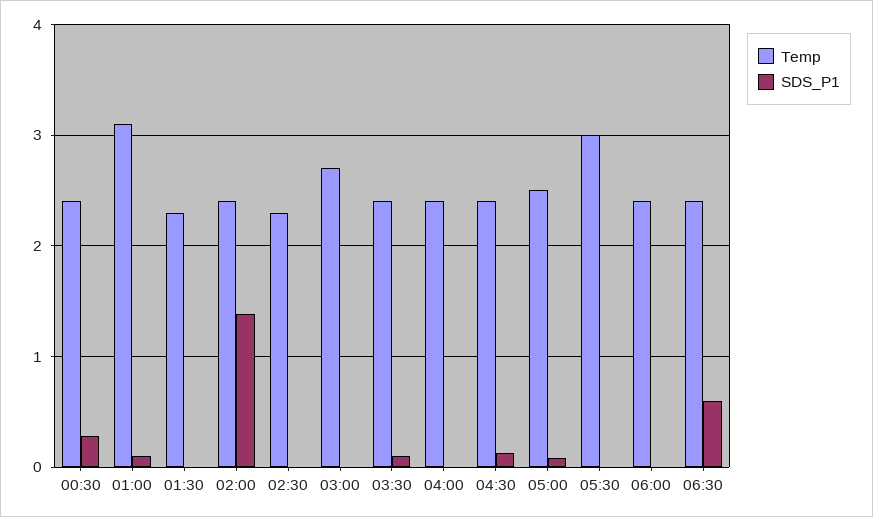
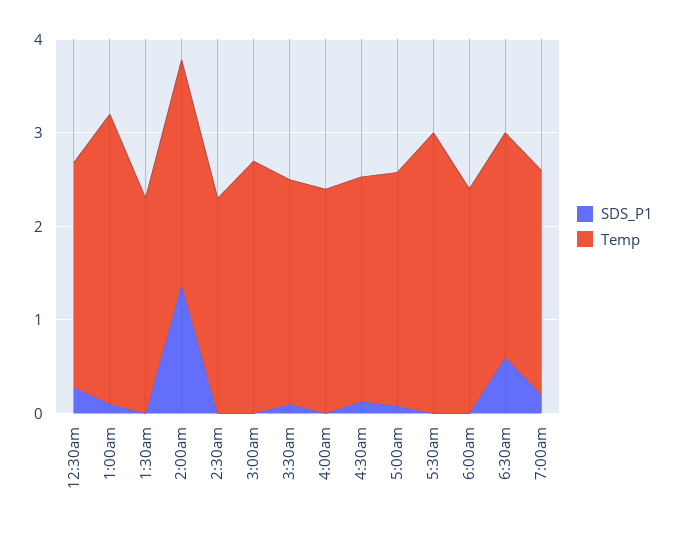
SDS_P1, 7:00am: none -> 0.2
Temp, 7:00am: none -> 2.4

